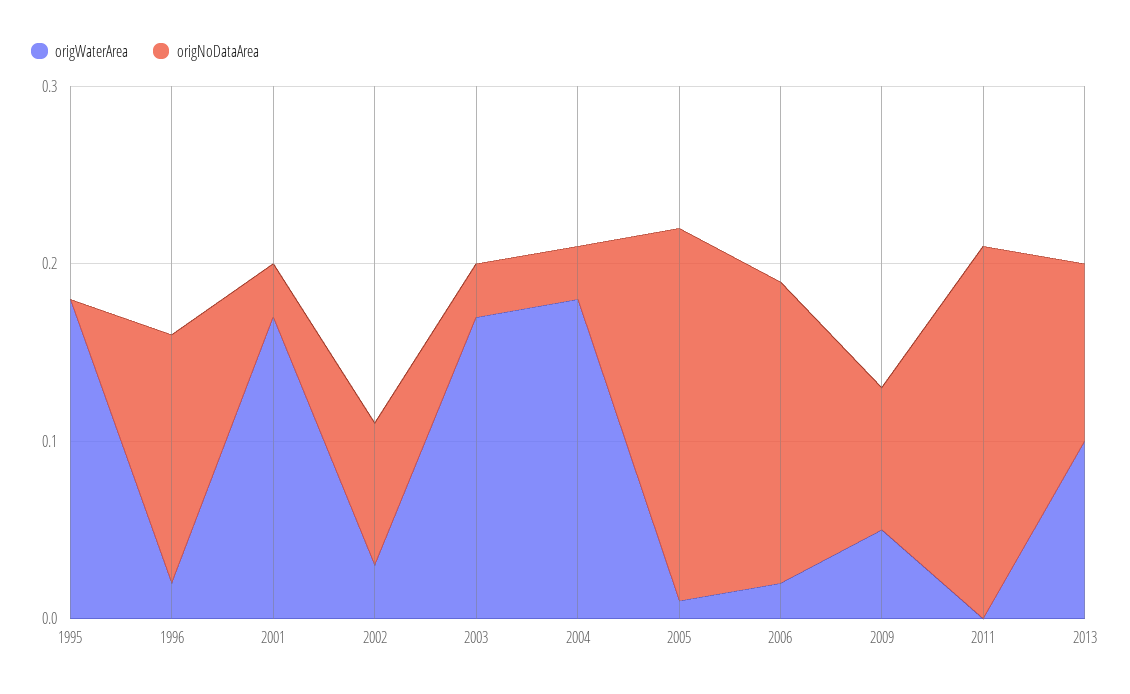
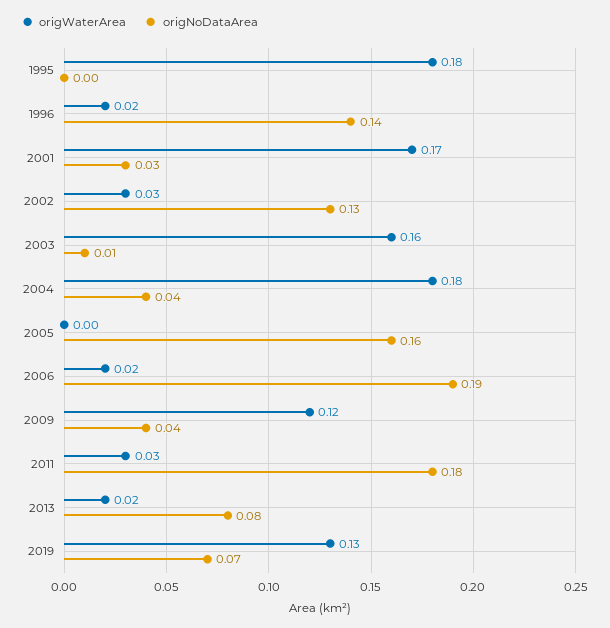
origNoDataArea, 2002: 0.08 -> 0.13
origWaterArea, 2003: 0.17 -> 0.16
origNoDataArea, 2003: 0.03 -> 0.01
origNoDataArea, 2004: 0.03 -> 0.04
origWaterArea, 2005: 0.01 -> 0
origNoDataArea, 2005: 0.21 -> 0.16
origNoDataArea, 2006: 0.17 -> 0.19
origWaterArea, 2009: 0.05 -> 0.12
origNoDataArea, 2009: 0.08 -> 0.04
origWaterArea, 2011: 0 -> 0.03
origNoDataArea, 2011: 0.21 -> 0.18
origWaterArea, 2013: 0.1 -> 0.02
origNoDataArea, 2013: 0.1 -> 0.08
origWaterArea, 2019: none -> 0.13
origNoDataArea, 2019: none -> 0.07

